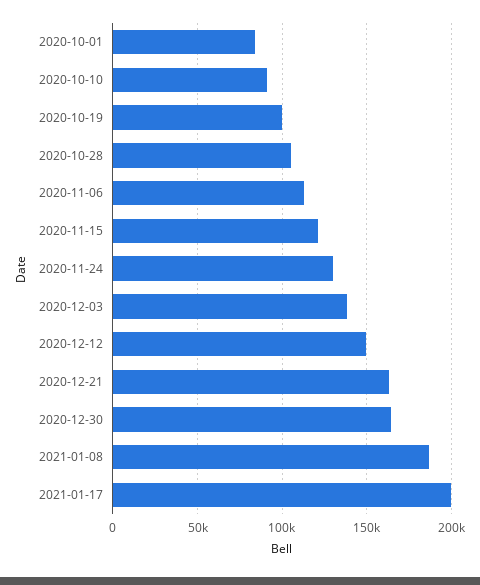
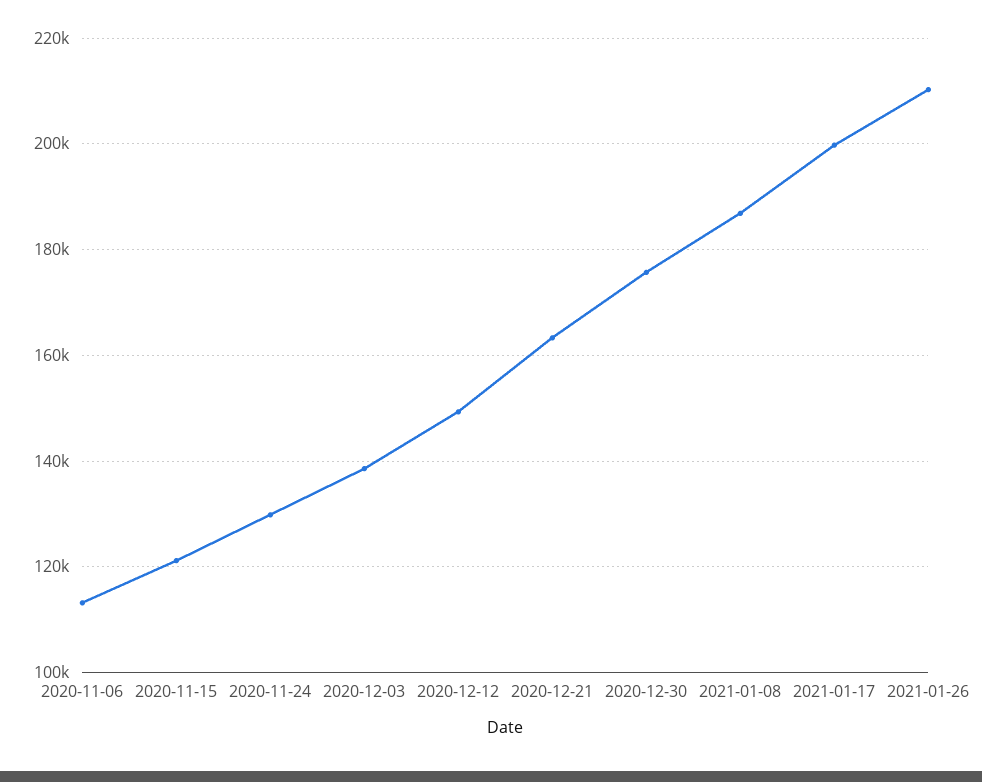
2020-10-01: 85000 -> none
2020-10-10: 90000 -> none
2020-10-19: 100000 -> none
2020-10-28: 105000 -> none
2020-12-30: 165000 -> 176000
2021-01-26: none -> 210000

